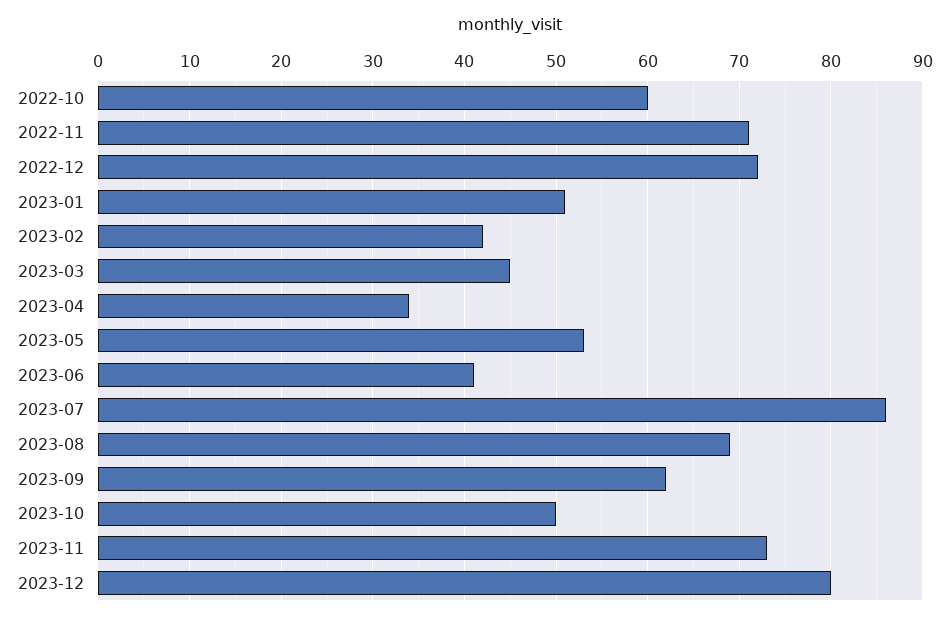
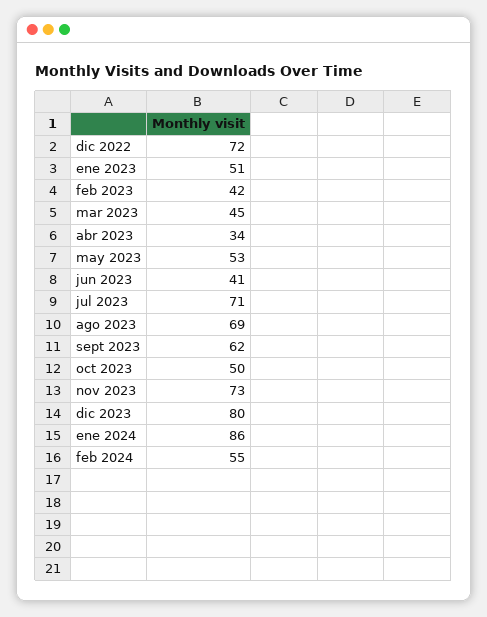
2022-10: 60 -> none
2022-11: 71 -> none
2023-07: 86 -> 71
ene 2024: none -> 86
feb 2024: none -> 55

